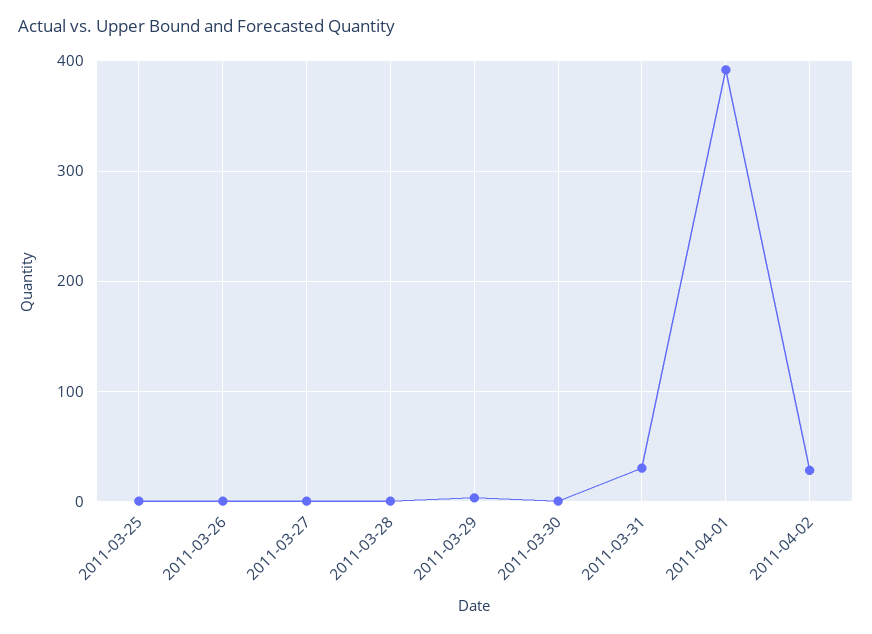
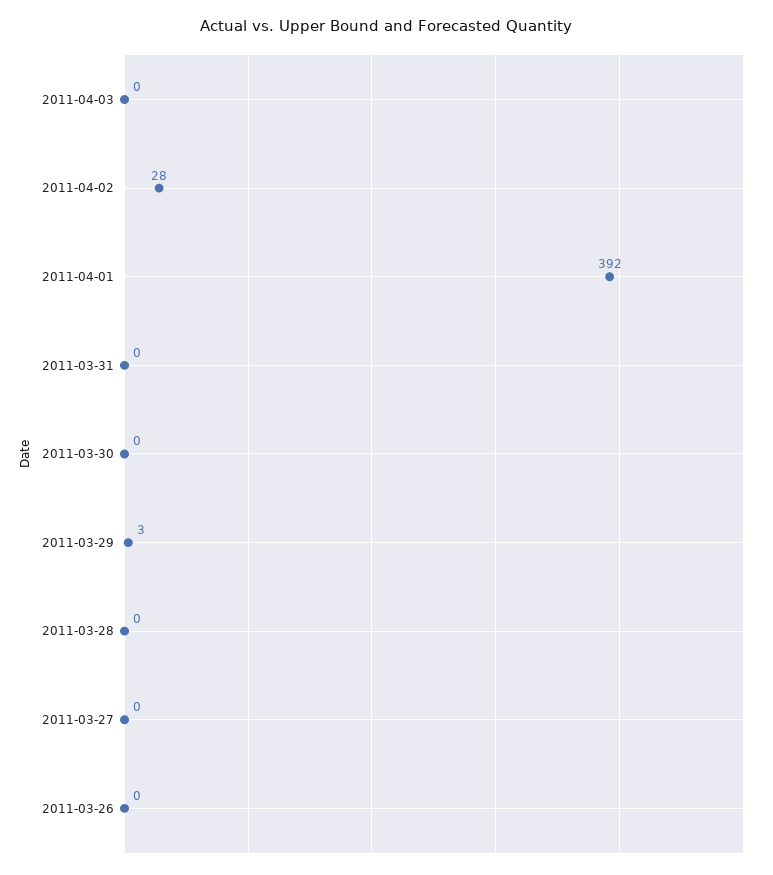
2011-03-25: 0 -> none
2011-03-31: 30 -> 0
2011-04-03: none -> 0

